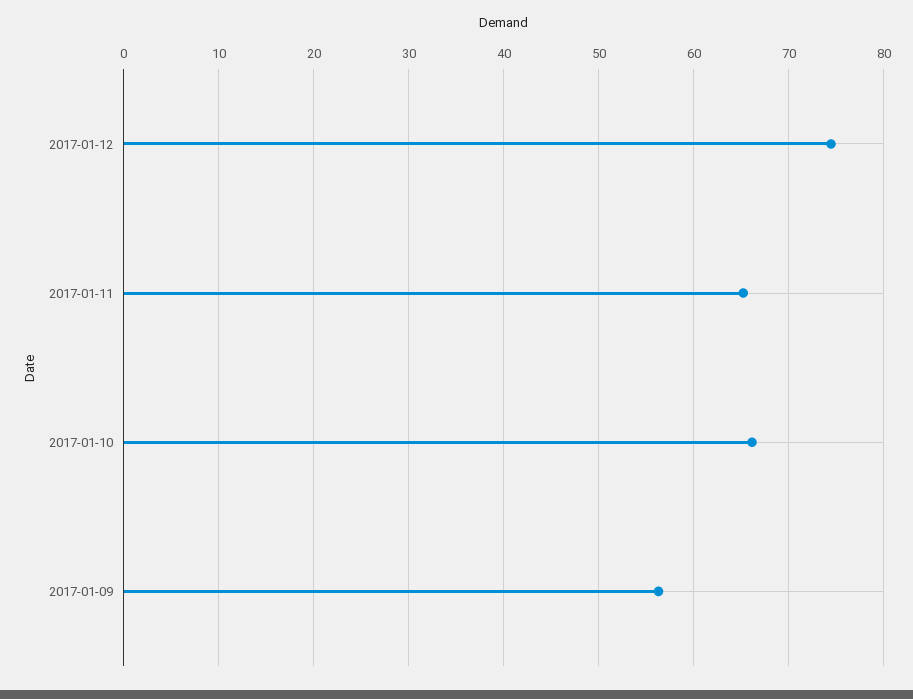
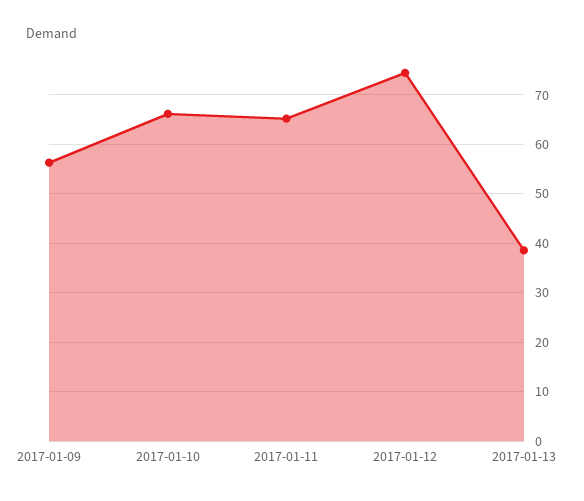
2017-01-13: none -> 38

